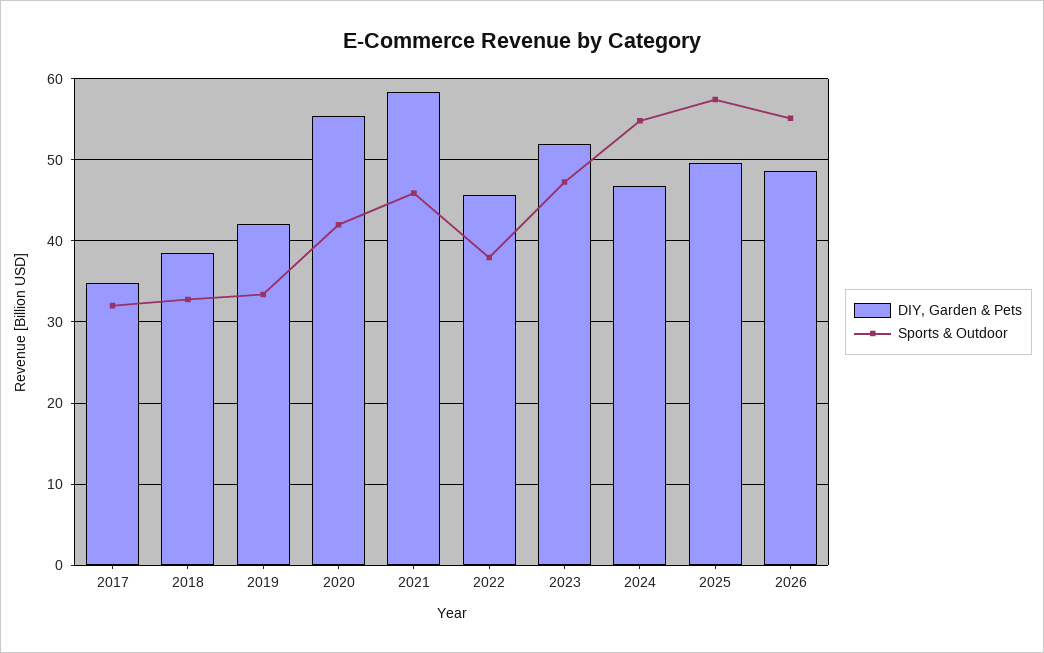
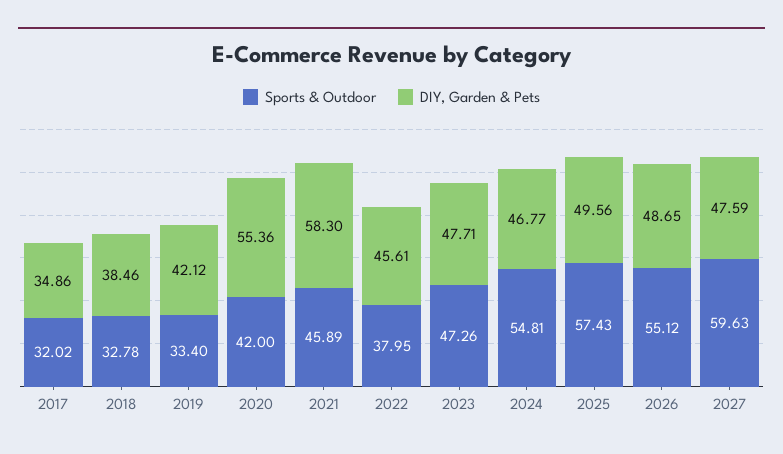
DIY, Garden & Pets, 2023: 52 -> 47.71
Sports & Outdoor, 2027: none -> 59.63
DIY, Garden & Pets, 2027: none -> 47.59

